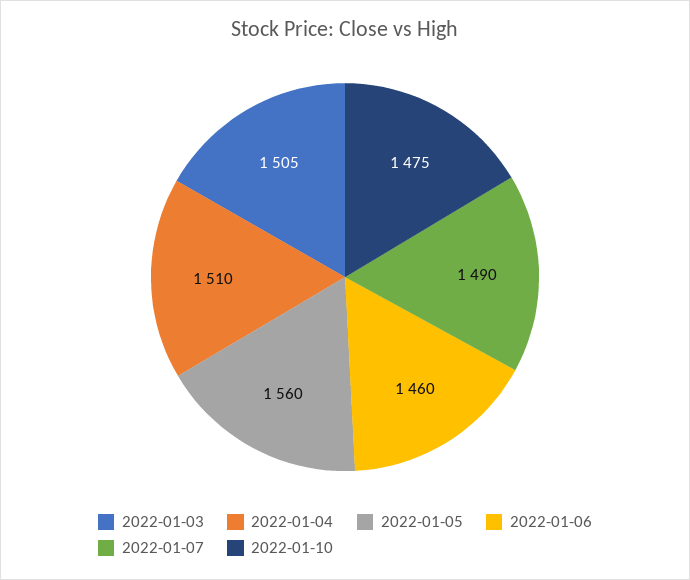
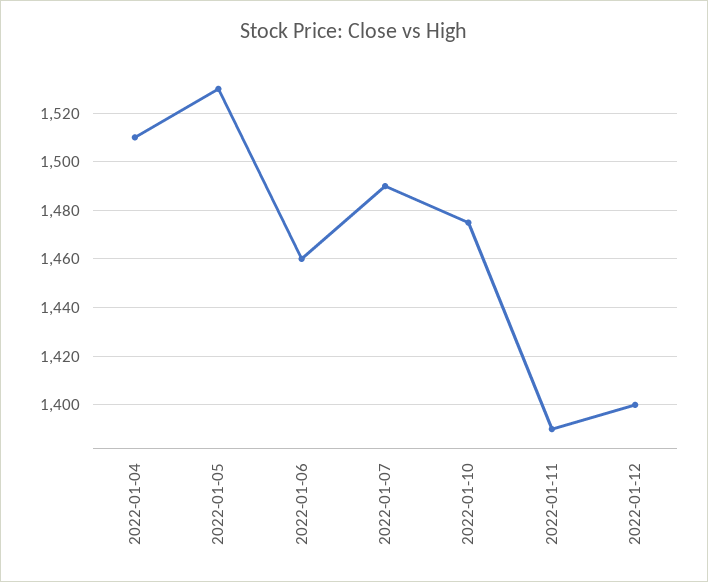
2022-01-03: 1505 -> none
2022-01-05: 1560 -> 1530
2022-01-11: none -> 1390
2022-01-12: none -> 1400

